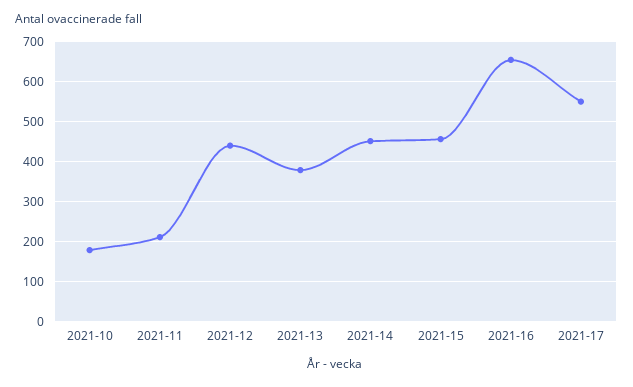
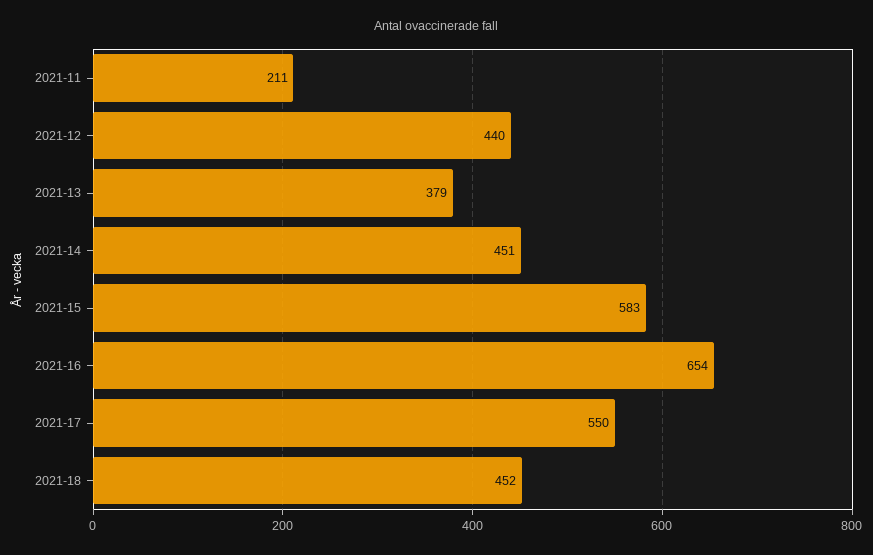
2021-10: 180 -> none
2021-15: 460 -> 583
2021-18: none -> 452

